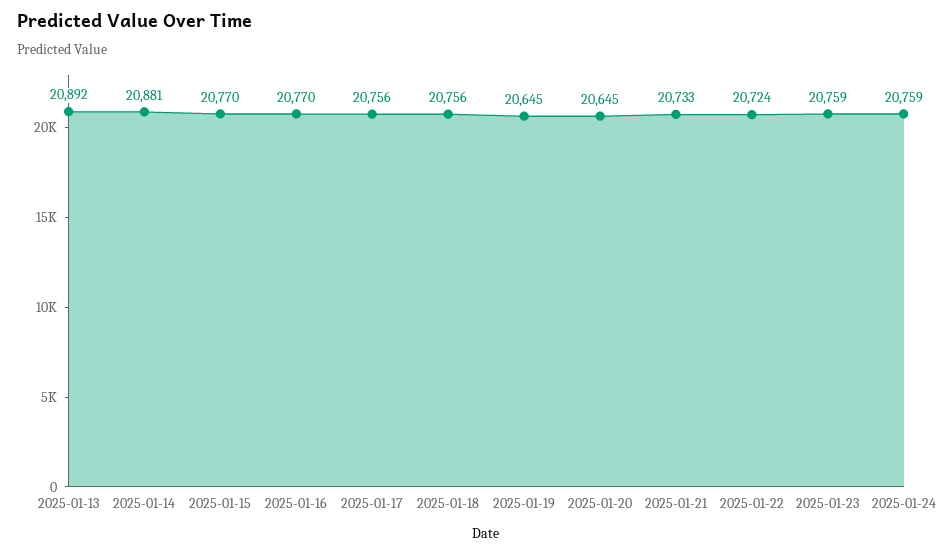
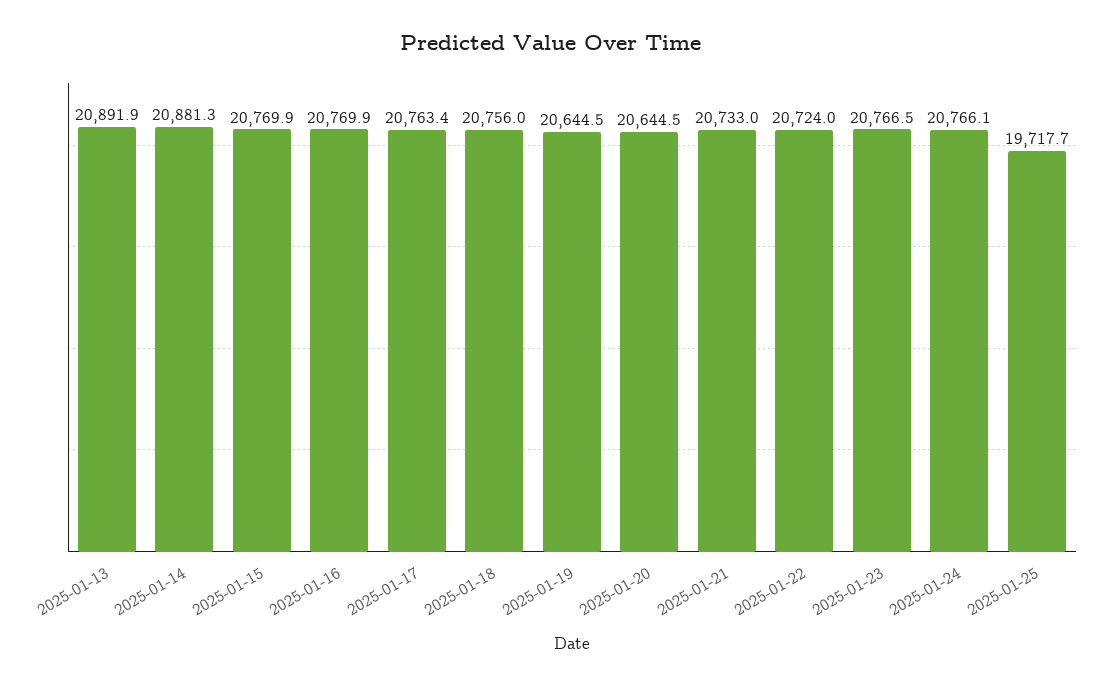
2025-01-17: 20756 -> 20763.4
2025-01-23: 20759 -> 20766.5
2025-01-24: 20759 -> 20766.1
2025-01-25: none -> 19717.7

